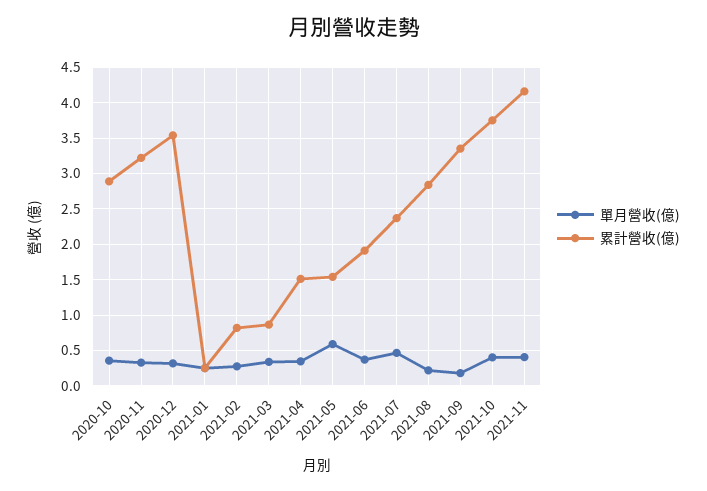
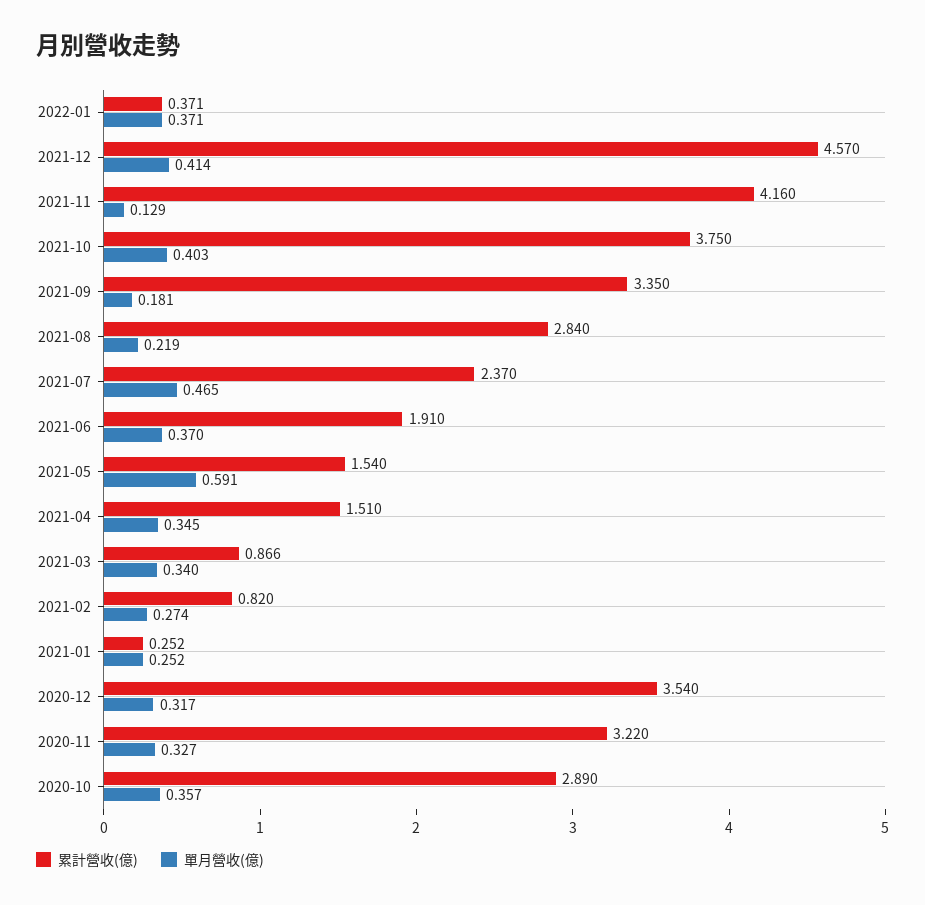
單月營收(億), 2021-11: 0.4 -> 0.129
累計營收(億), 2022-01: none -> 0.371
單月營收(億), 2022-01: none -> 0.371
累計營收(億), 2021-12: none -> 4.57
單月營收(億), 2021-12: none -> 0.414

